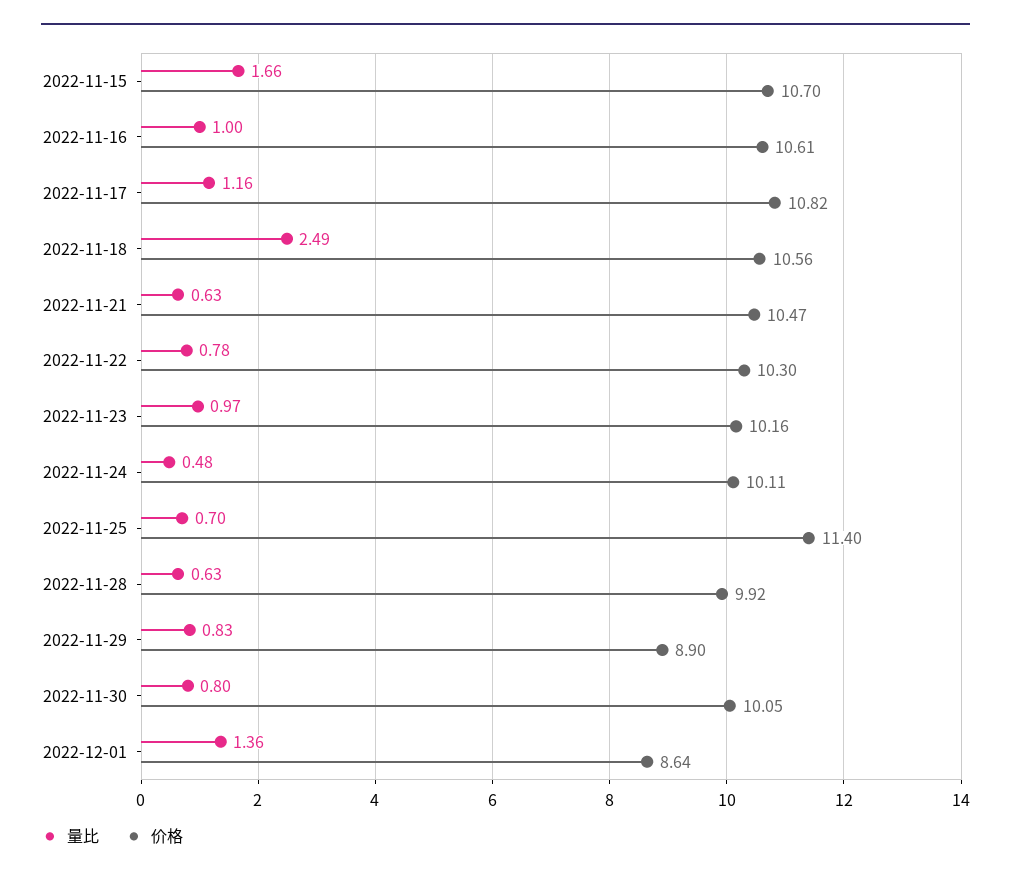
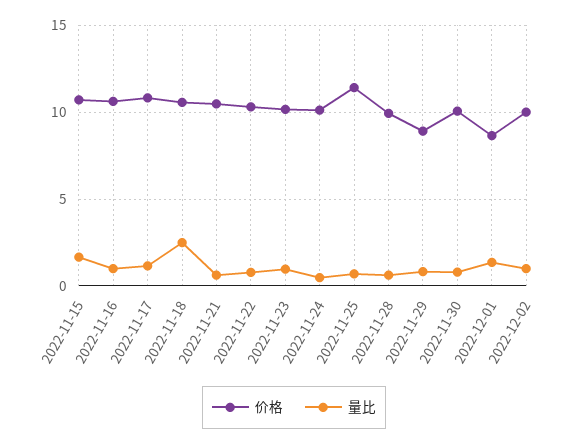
价格, 2022-12-02: none -> 10
量比, 2022-12-02: none -> 1

